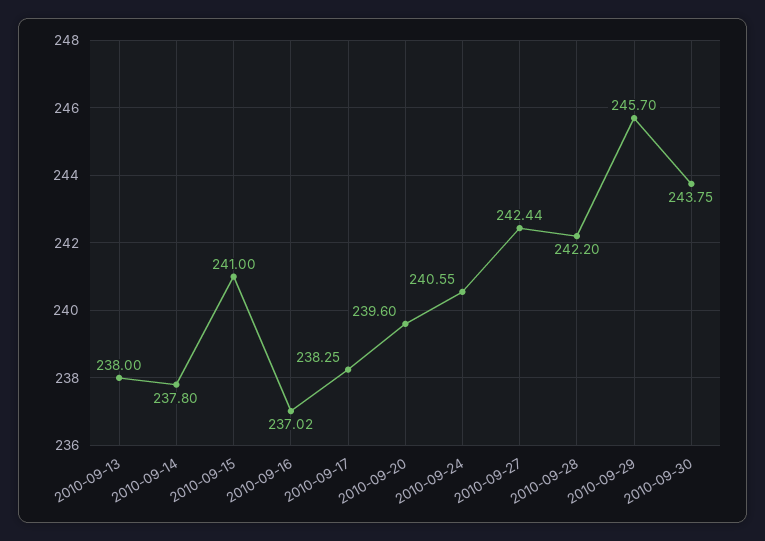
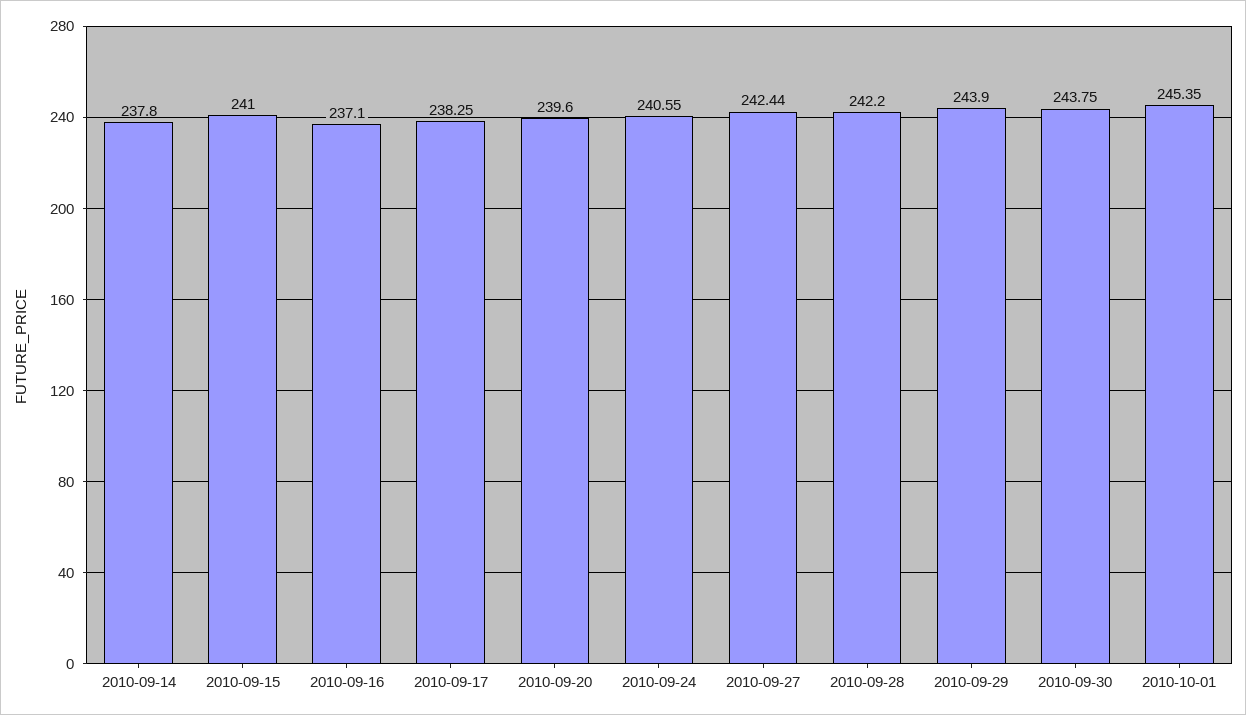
2010-09-13: 238 -> none
2010-09-16: 237.02 -> 237.1
2010-09-29: 245.7 -> 243.9
2010-10-01: none -> 245.35

